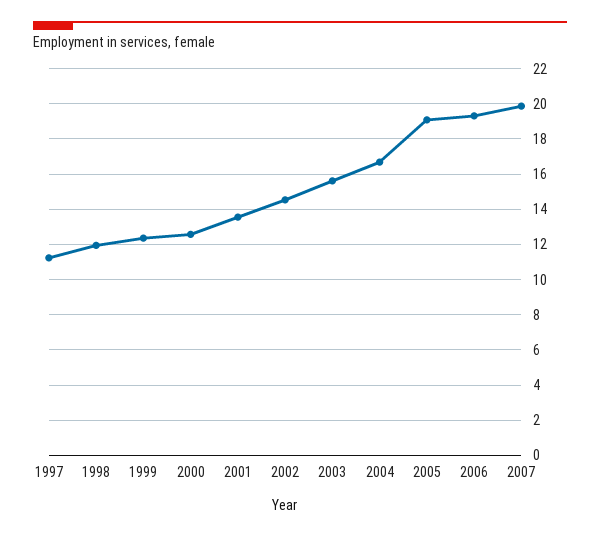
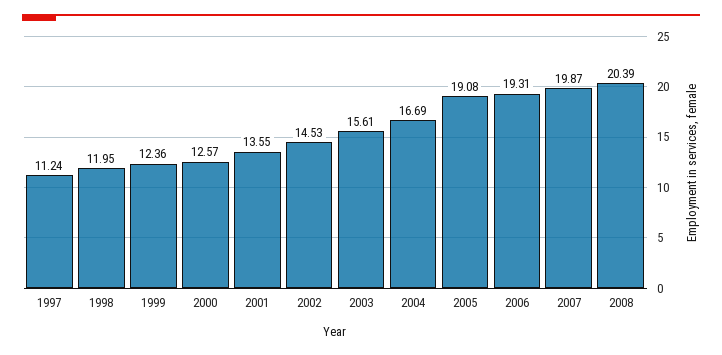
2008: none -> 20.39

